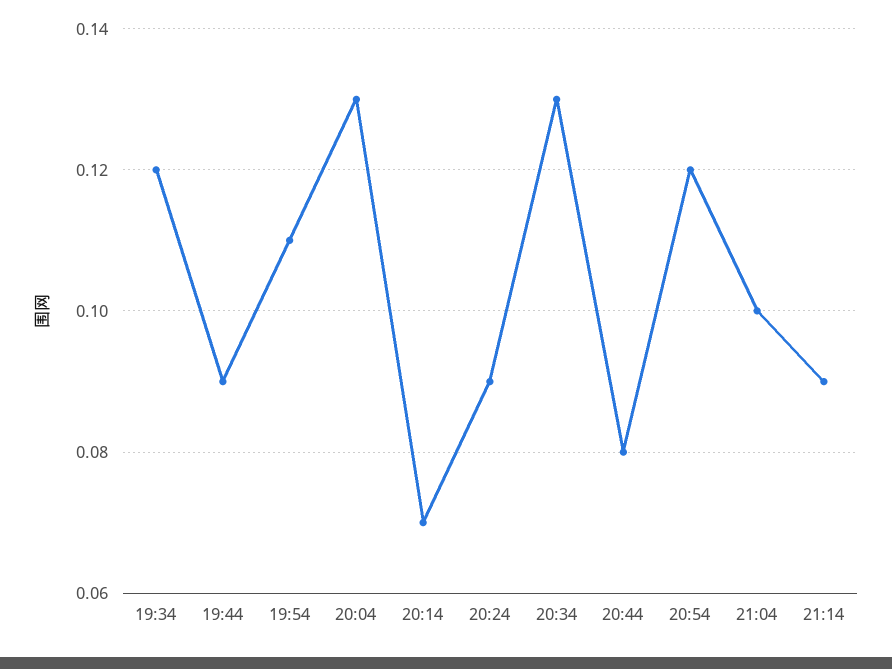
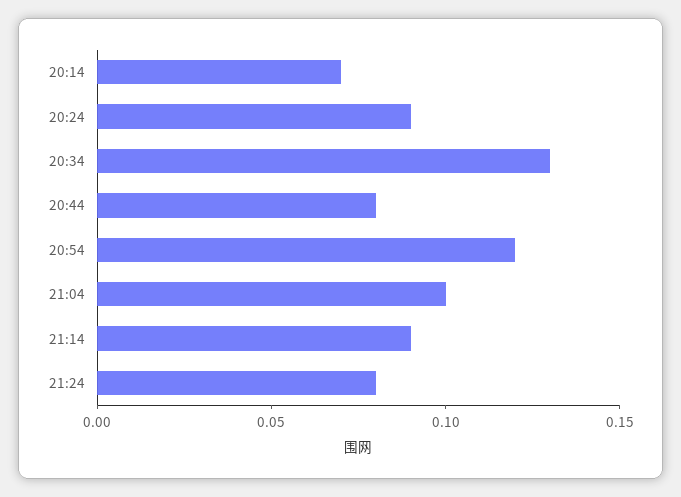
19:34: 0.12 -> none
19:44: 0.09 -> none
19:54: 0.11 -> none
20:04: 0.13 -> none
21:24: none -> 0.08

